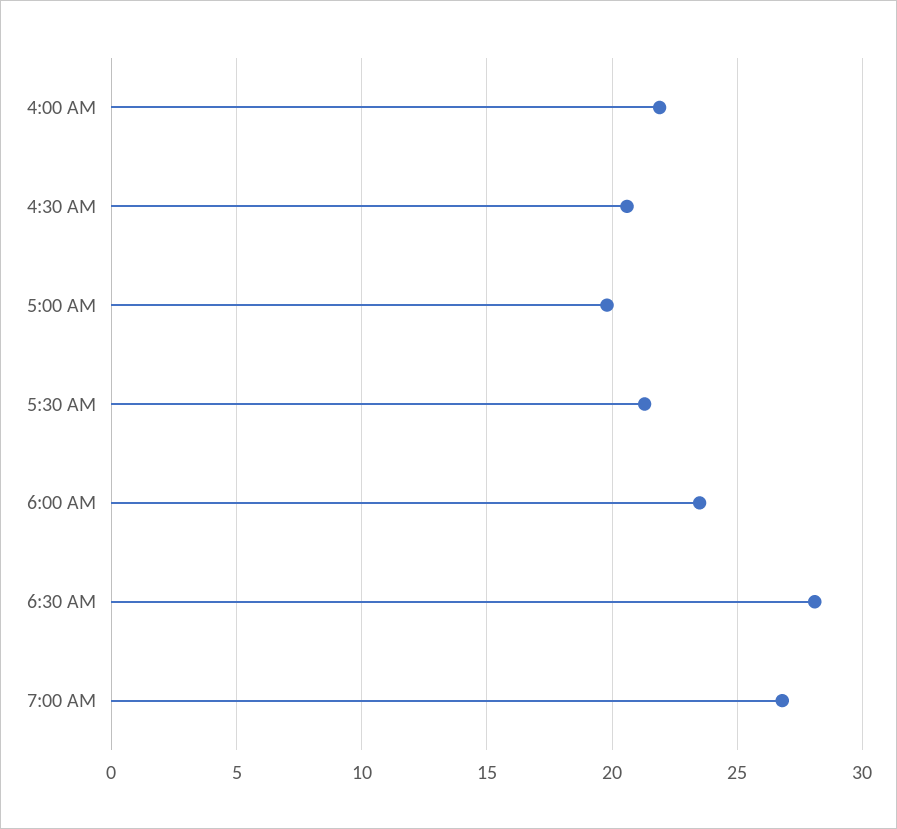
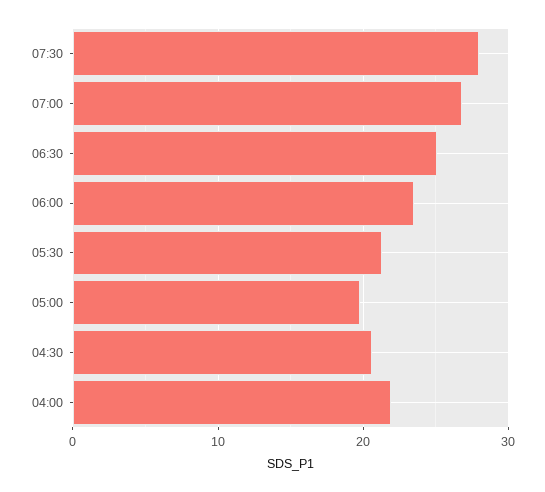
6:30 AM: 28 -> 25
07:30: none -> 28

